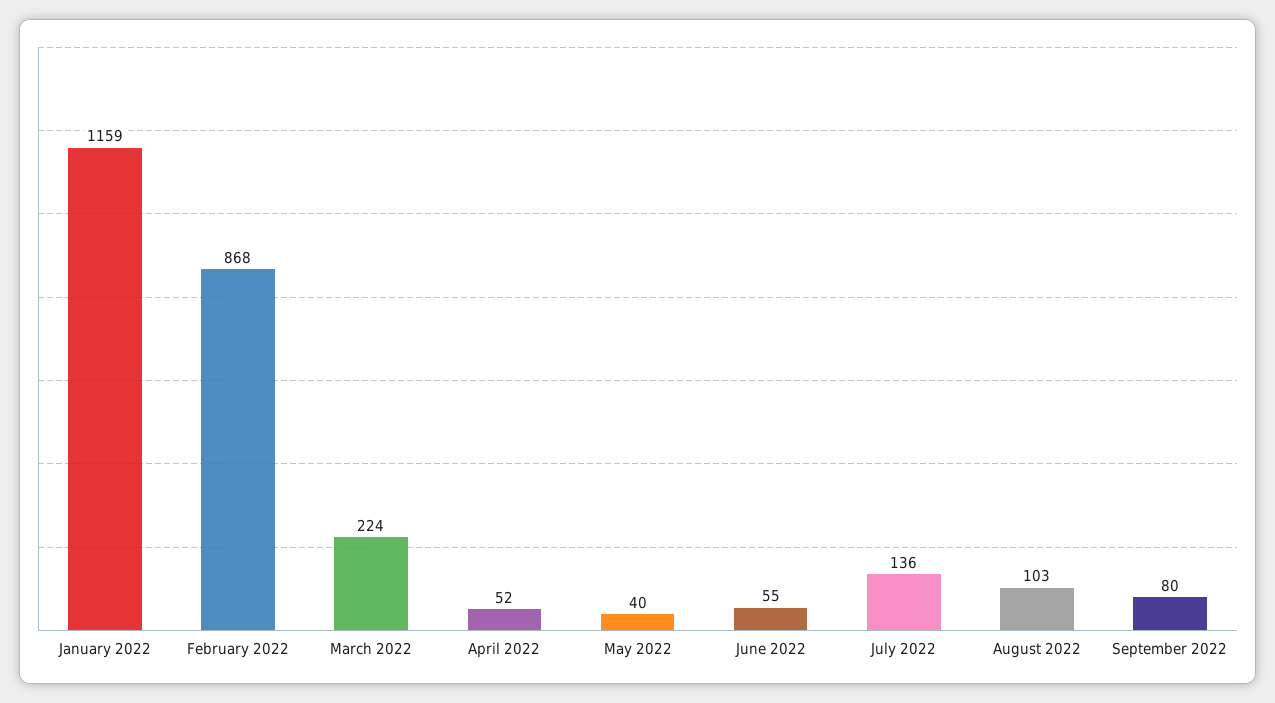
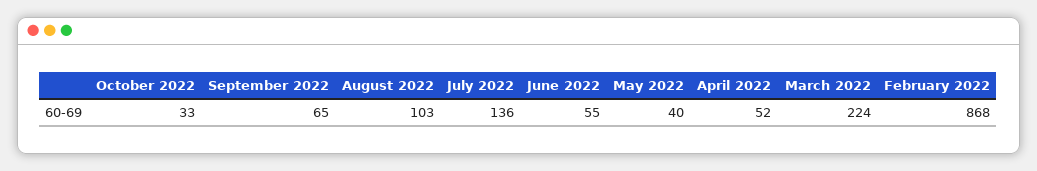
January 2022: 1159 -> none
September 2022: 80 -> 65
October 2022: none -> 33

